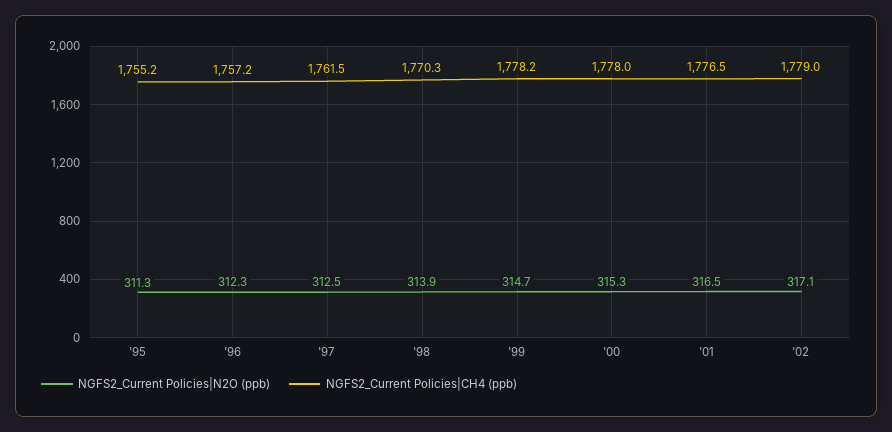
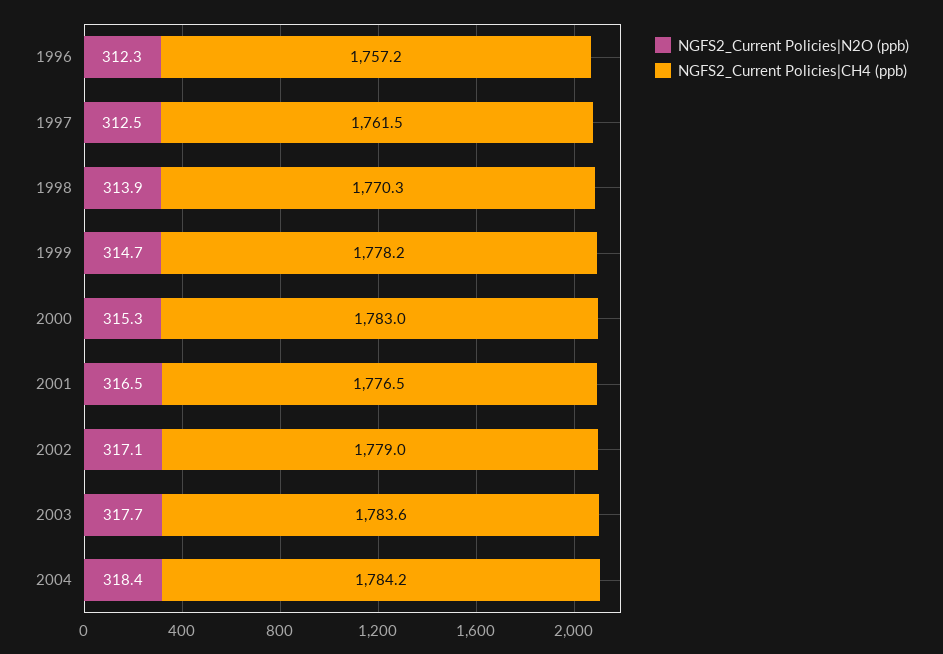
NGFS2_Current Policies|N2O (ppb), '95: 311.3 -> none
NGFS2_Current Policies|CH4 (ppb), '95: 1755.2 -> none
NGFS2_Current Policies|CH4 (ppb), '00: 1778 -> 1783
NGFS2_Current Policies|N2O (ppb), 2003: none -> 317.7
NGFS2_Current Policies|CH4 (ppb), 2003: none -> 1783.6
NGFS2_Current Policies|N2O (ppb), 2004: none -> 318.4
NGFS2_Current Policies|CH4 (ppb), 2004: none -> 1784.2

